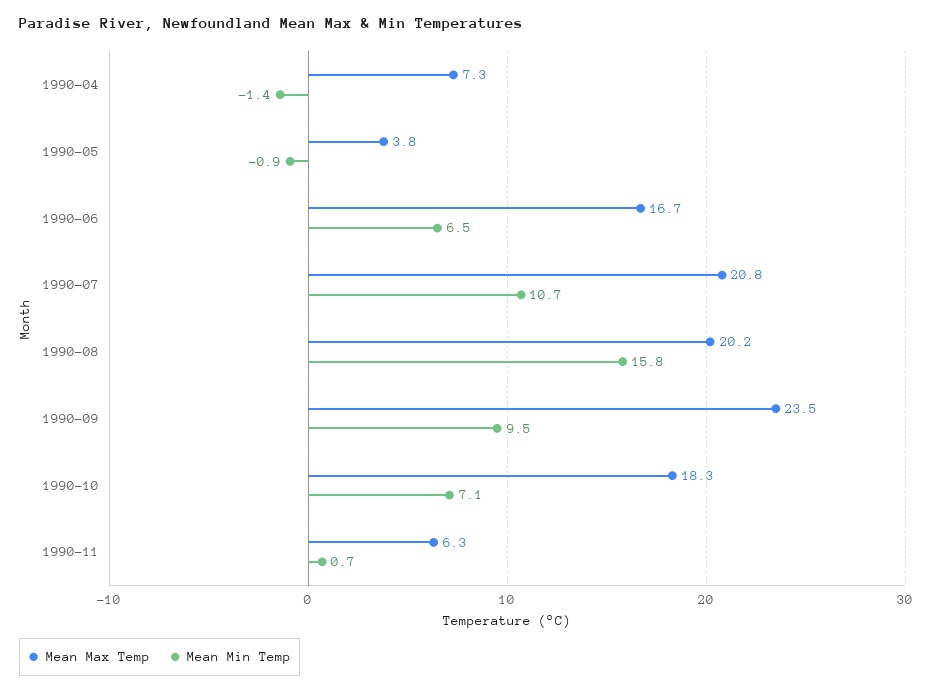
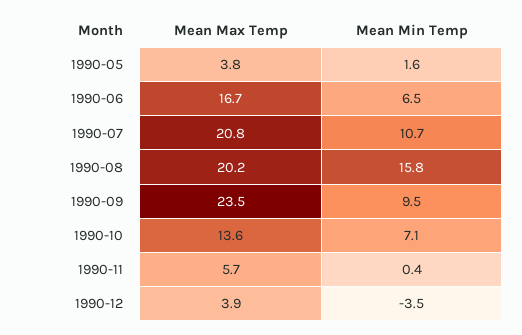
Mean Max Temp, 1990-04: 7.3 -> none
Mean Min Temp, 1990-04: -1.4 -> none
Mean Min Temp, 1990-05: -0.9 -> 1.6
Mean Max Temp, 1990-10: 18.3 -> 13.6
Mean Max Temp, 1990-11: 6.3 -> 5.7
Mean Min Temp, 1990-11: 0.7 -> 0.4
Mean Max Temp, 1990-12: none -> 3.9
Mean Min Temp, 1990-12: none -> -3.5

